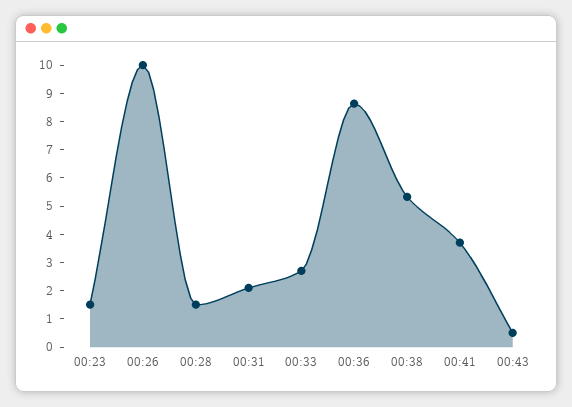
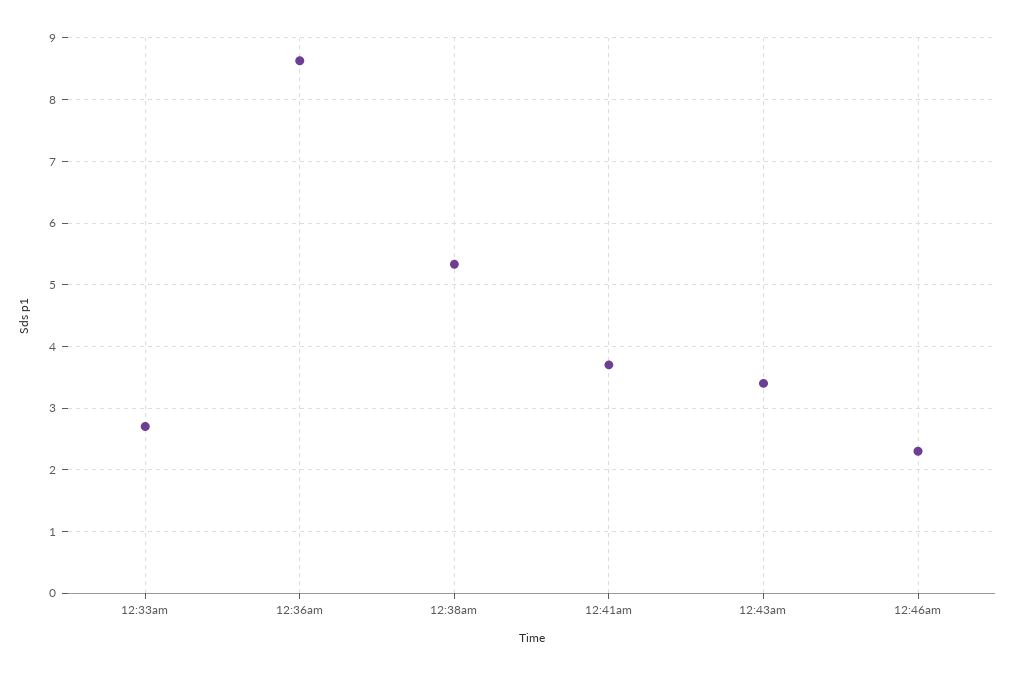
00:23: 1.5 -> none
00:26: 10 -> none
00:28: 1.5 -> none
00:31: 2 -> none
00:43: 0.5 -> 3.4
12:46am: none -> 2.3

